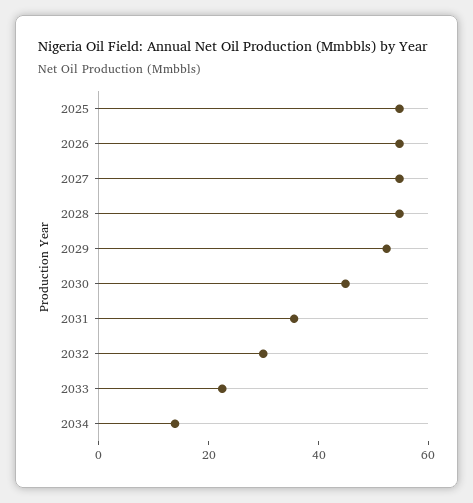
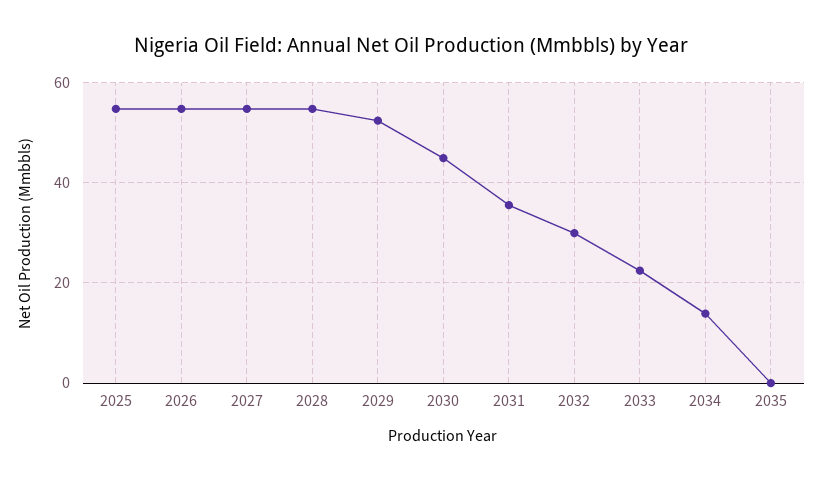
2035: none -> 0

